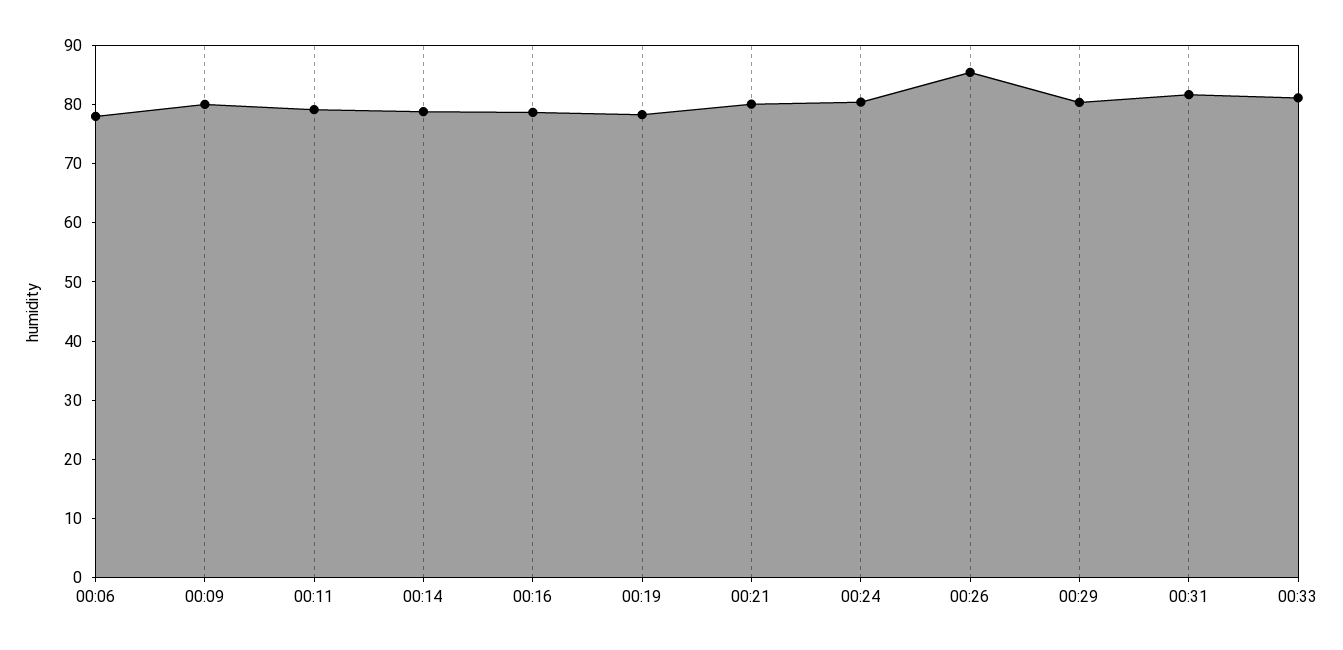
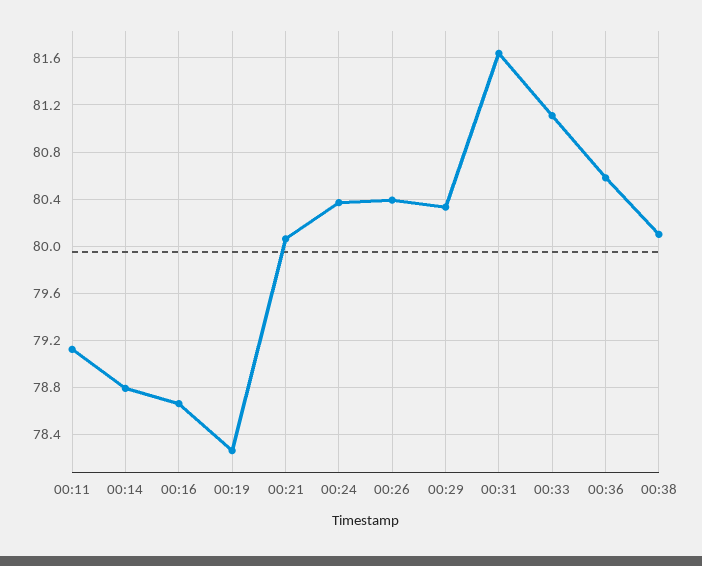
00:06: 78 -> none
00:09: 80 -> none
00:26: 86 -> 80.4
00:36: none -> 80.6
00:38: none -> 80.1

